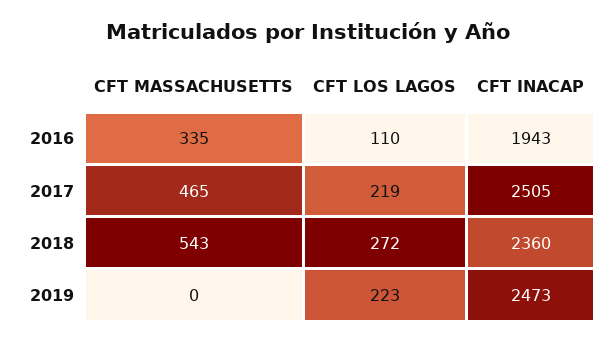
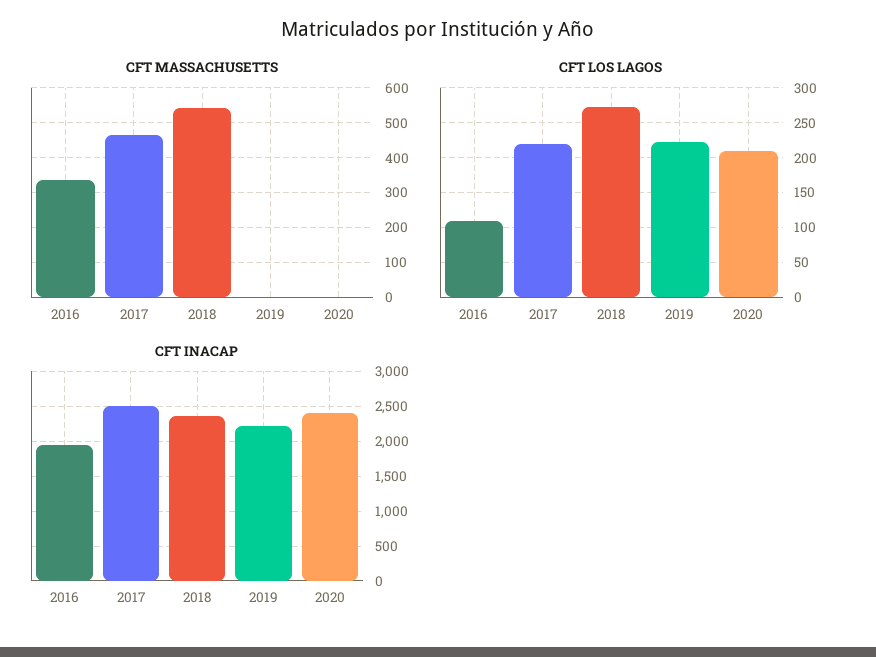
CFT INACAP, 2019: 2473 -> 2200
CFT MASSACHUSETTS, 2020: none -> 0
CFT LOS LAGOS, 2020: none -> 210
CFT INACAP, 2020: none -> 2400

